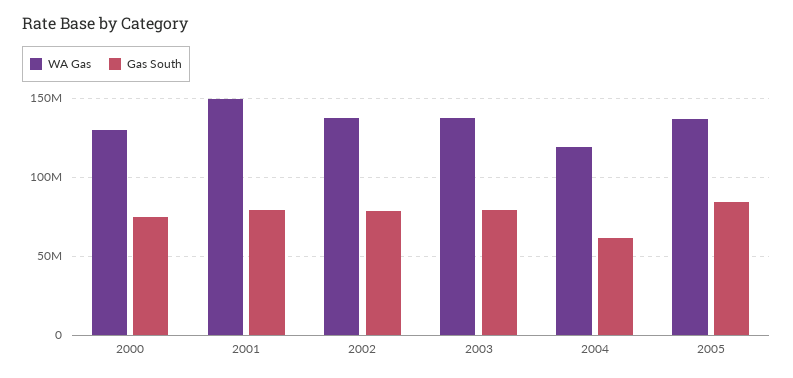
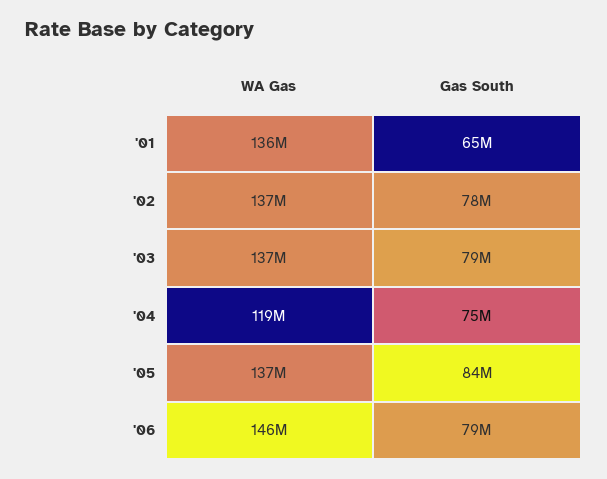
WA Gas, 2000: 130000000 -> none
Gas South, 2000: 75000000 -> none
WA Gas, 2001: 150000000 -> 136000000
Gas South, 2001: 80000000 -> 65000000
Gas South, 2004: 60000000 -> 75000000
WA Gas, '06: none -> 146000000
Gas South, '06: none -> 79000000

